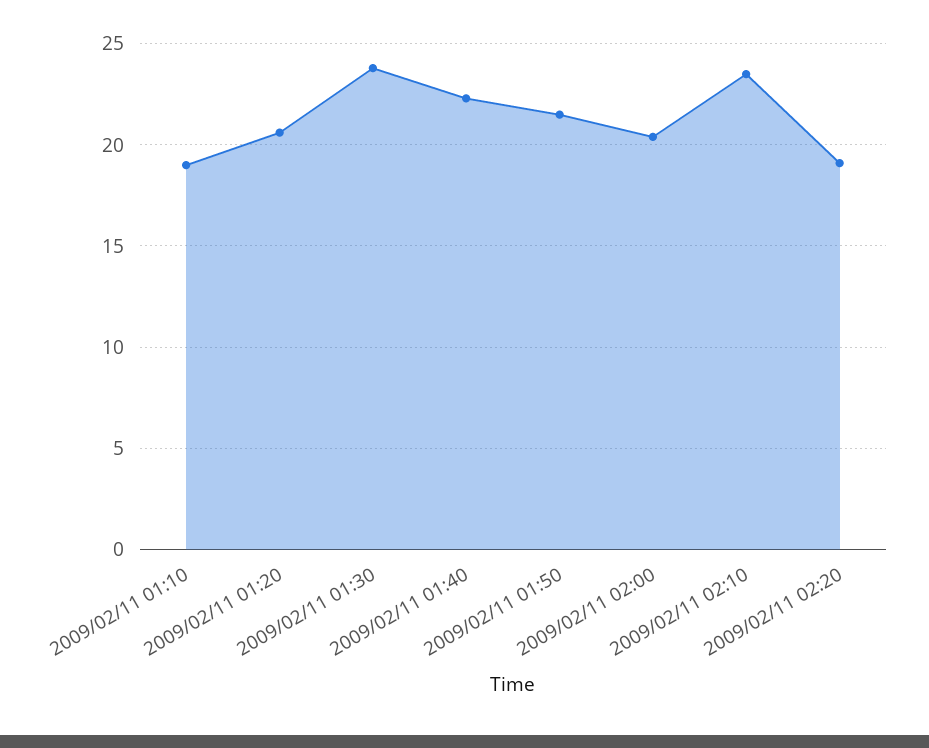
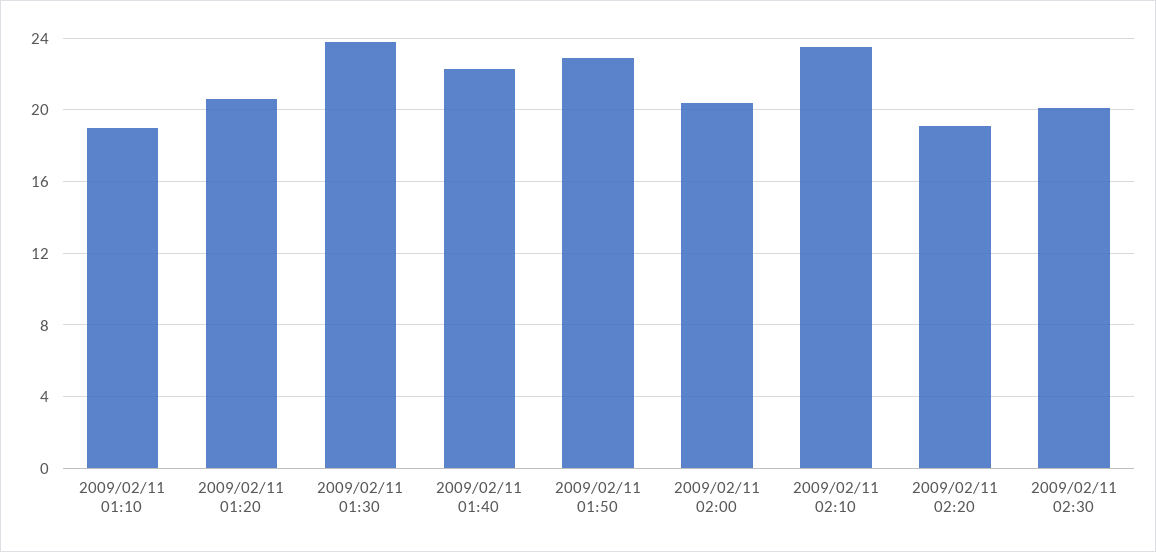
2009/02/11 01:50: 21.5 -> 23
2009/02/11 02:30: none -> 20

